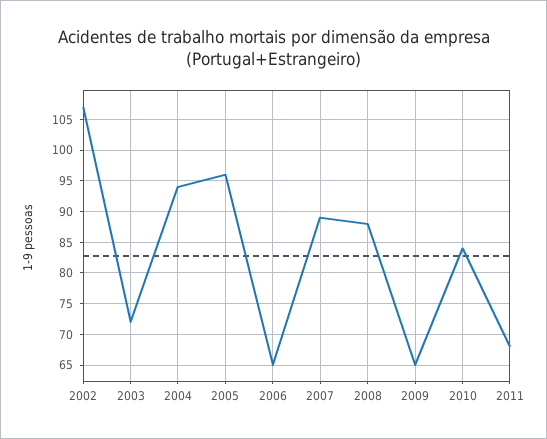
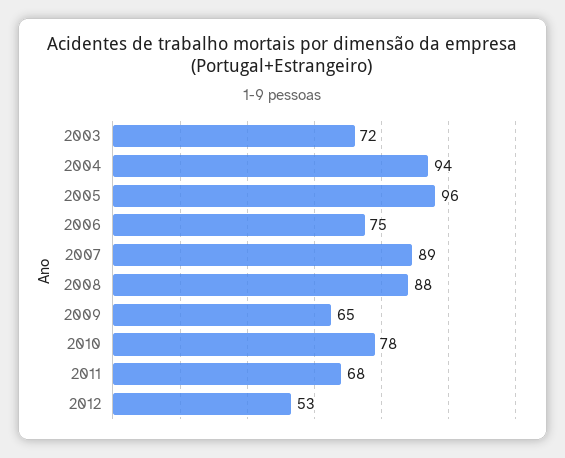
2002: 107 -> none
2006: 65 -> 75
2010: 84 -> 78
2012: none -> 53

